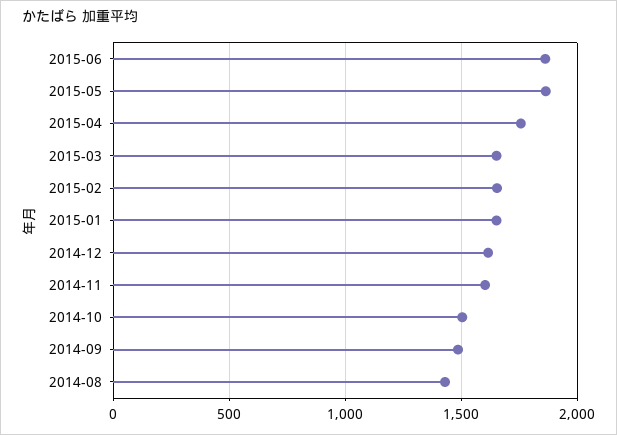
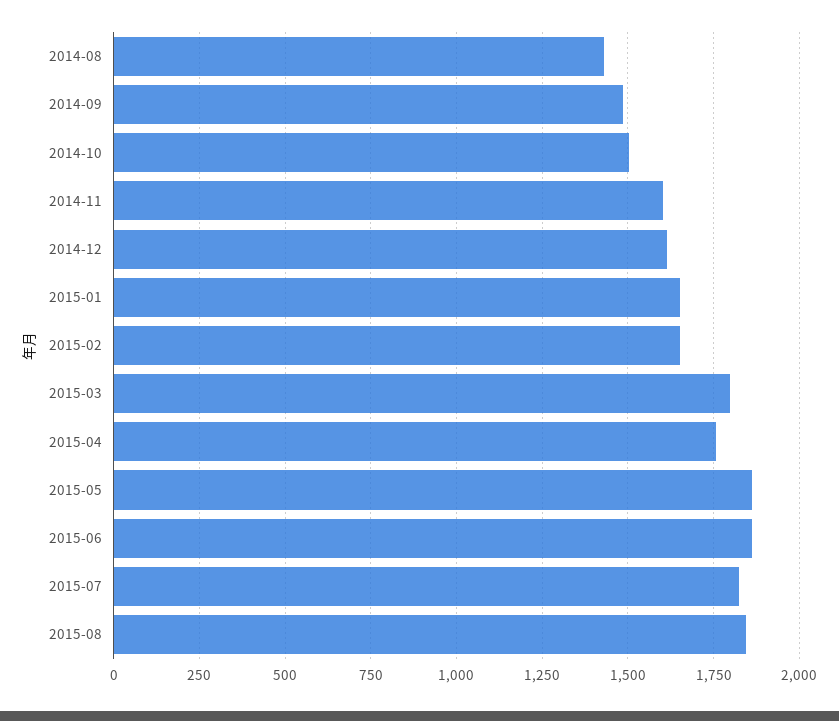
2015-03: 1650 -> 1800
2015-07: none -> 1825
2015-08: none -> 1850

